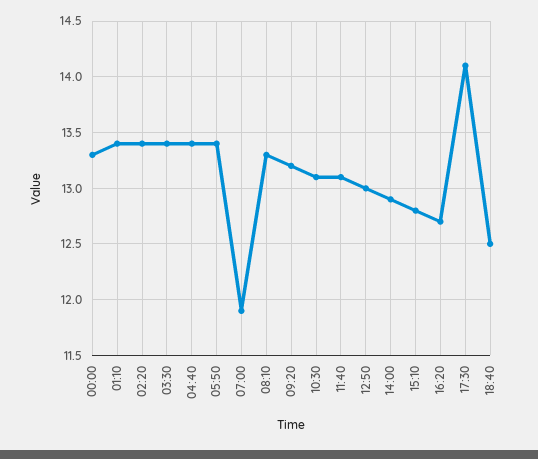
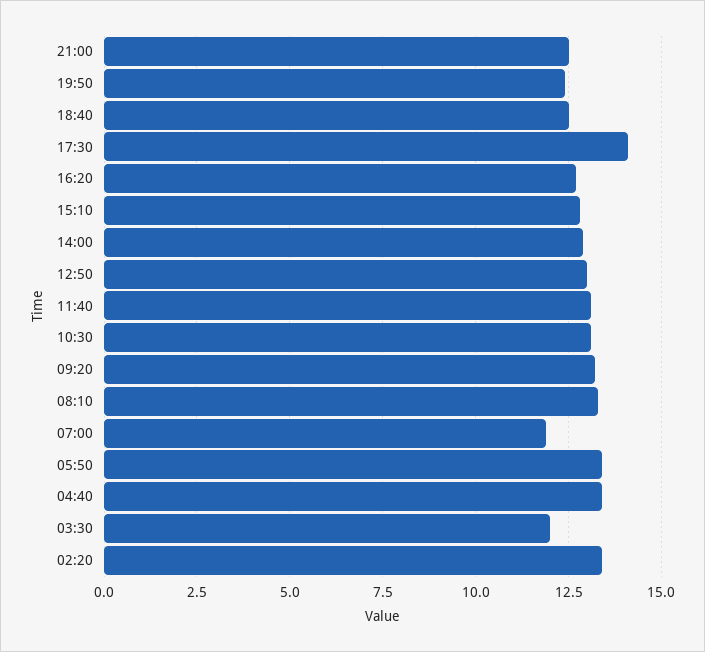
00:00: 13.3 -> none
01:10: 13.4 -> none
03:30: 13.4 -> 12
21:00: none -> 12.5
19:50: none -> 12.5

